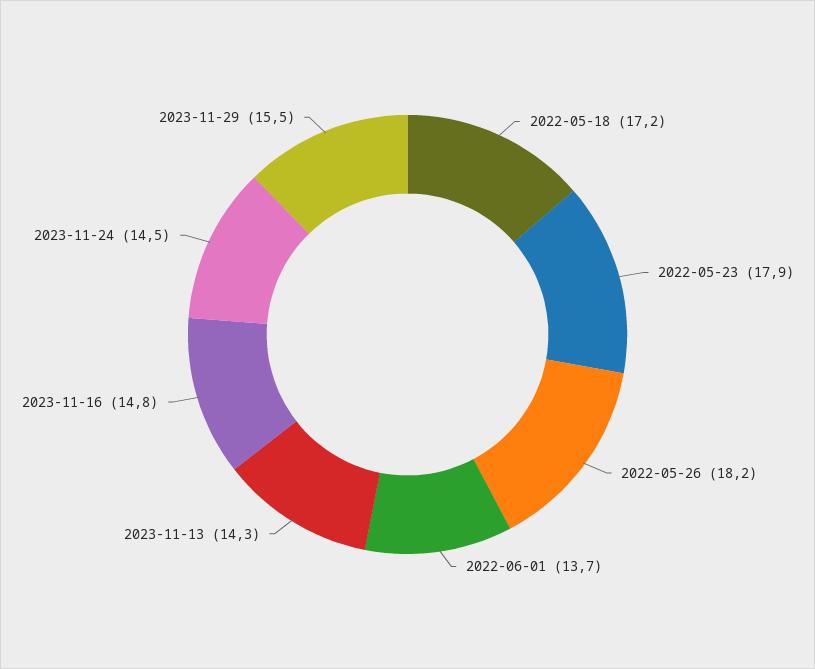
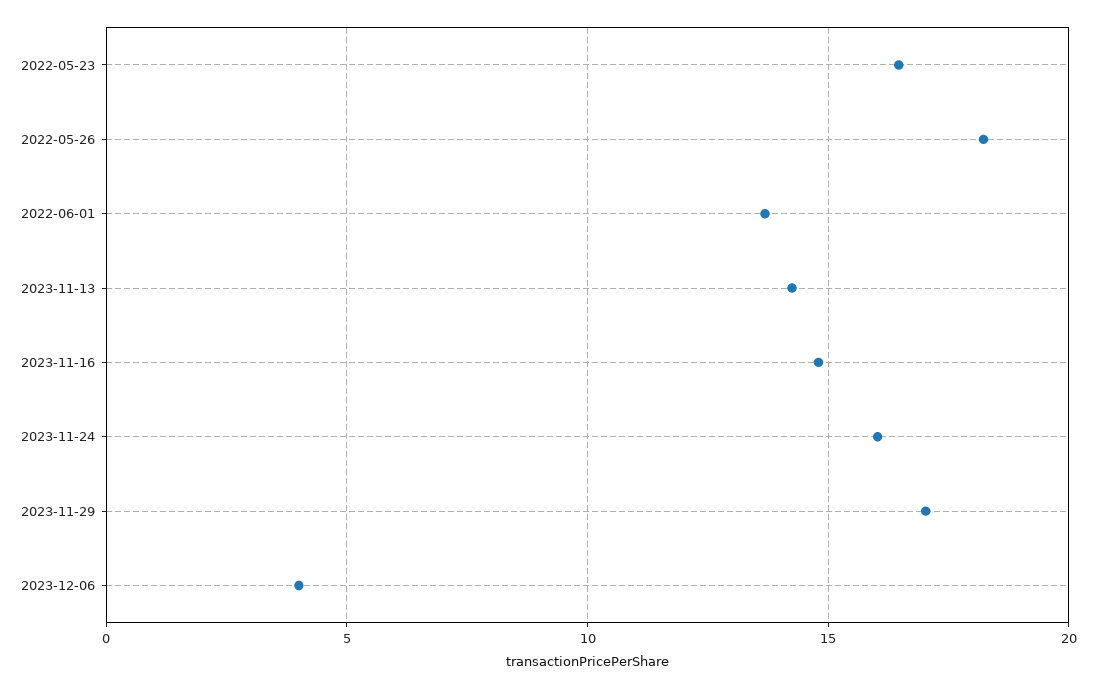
2022-05-18: 17.2 -> none
2022-05-23: 17.9 -> 16.5
2023-11-24: 14.5 -> 16
2023-11-29: 15.5 -> 17
2023-12-06: none -> 4

